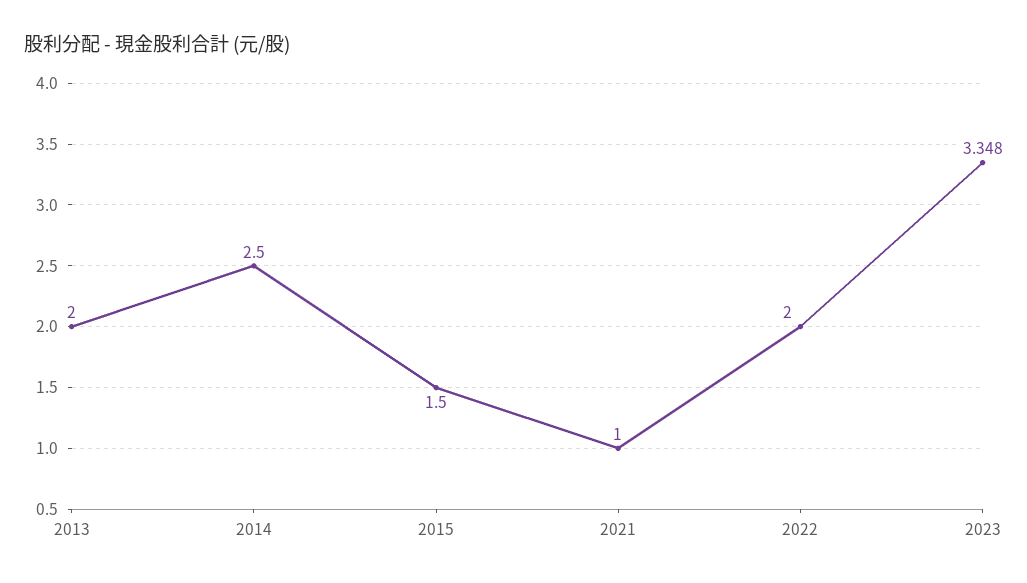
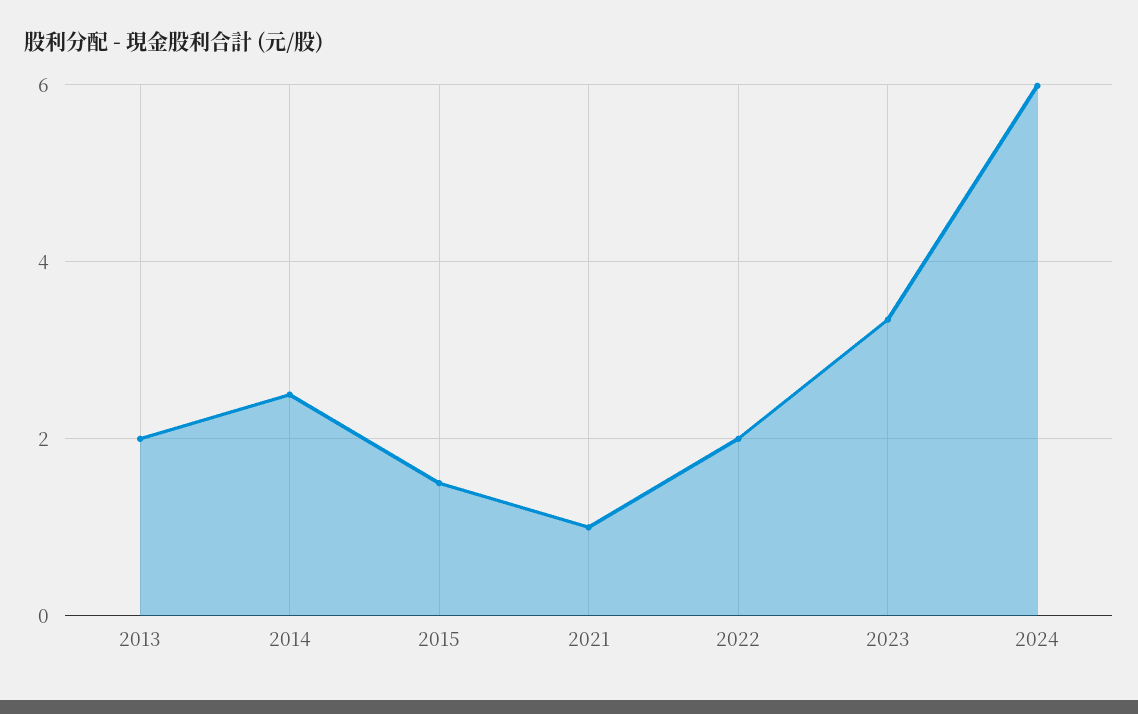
2024: none -> 6

